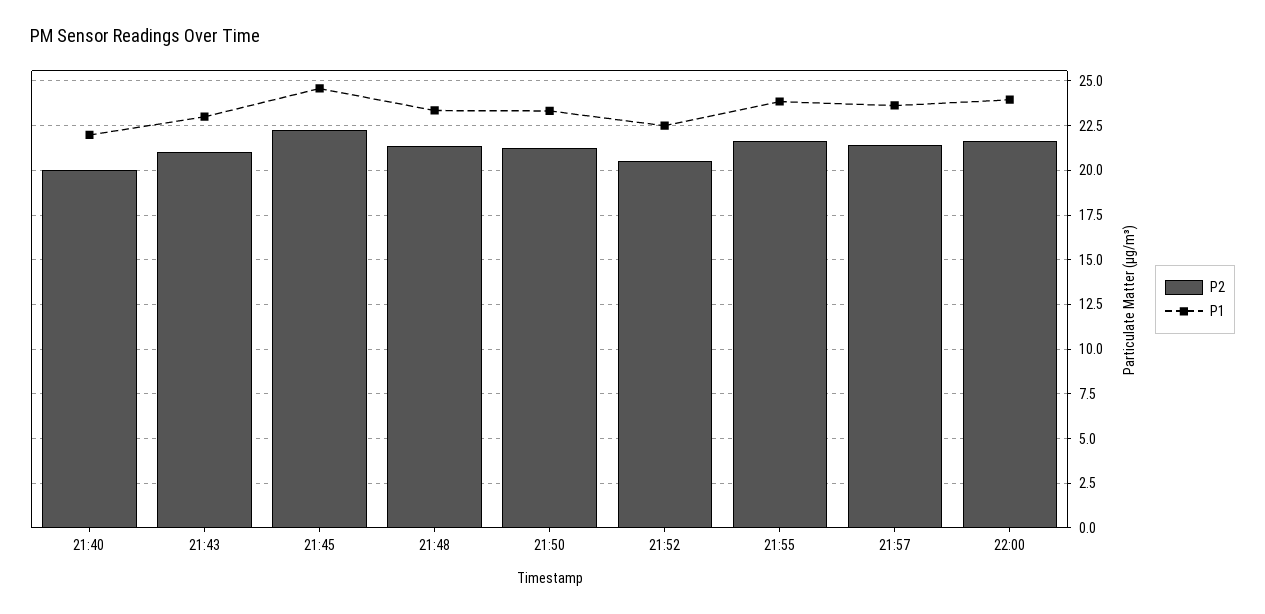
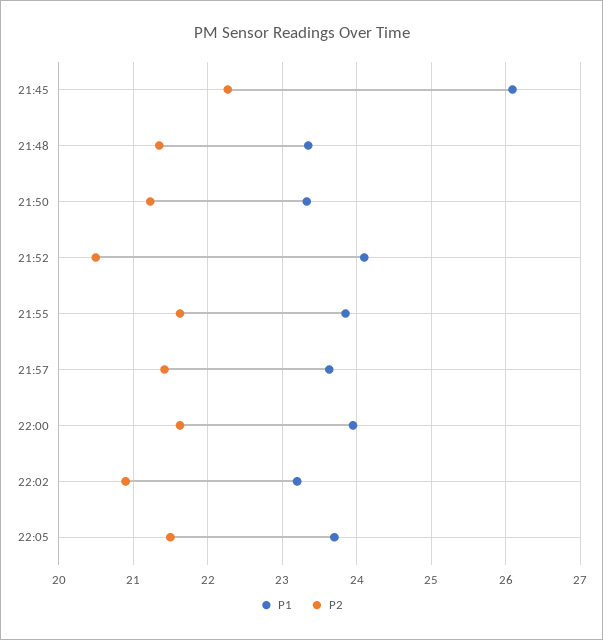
P2, 21:40: 20 -> none
P1, 21:40: 22 -> none
P2, 21:43: 21 -> none
P1, 21:43: 23 -> none
P1, 21:45: 24.5 -> 26.1
P1, 21:52: 22.5 -> 24.1
P1, 22:02: none -> 23.2
P2, 22:02: none -> 20.9
P1, 22:05: none -> 23.7
P2, 22:05: none -> 21.5

